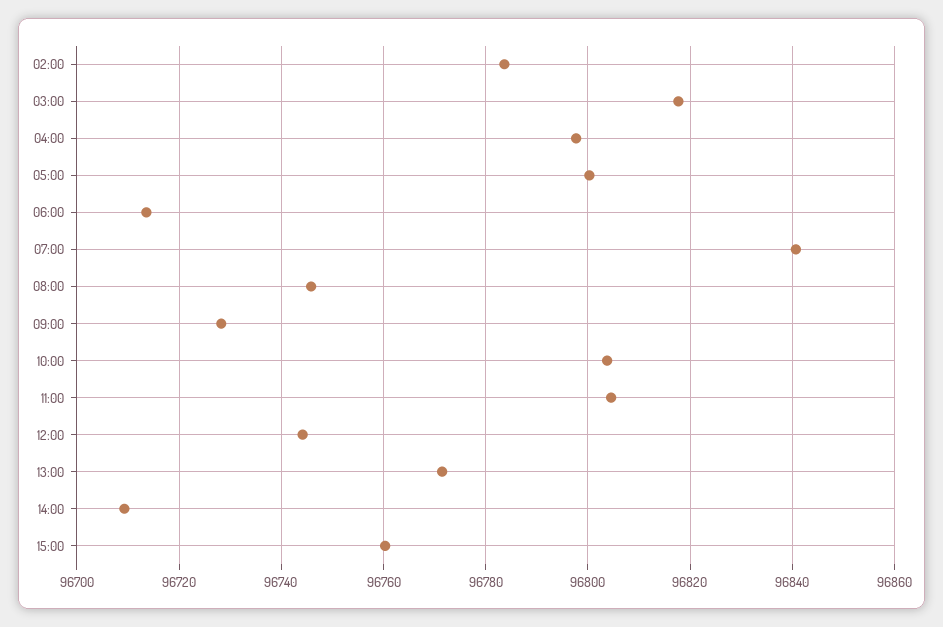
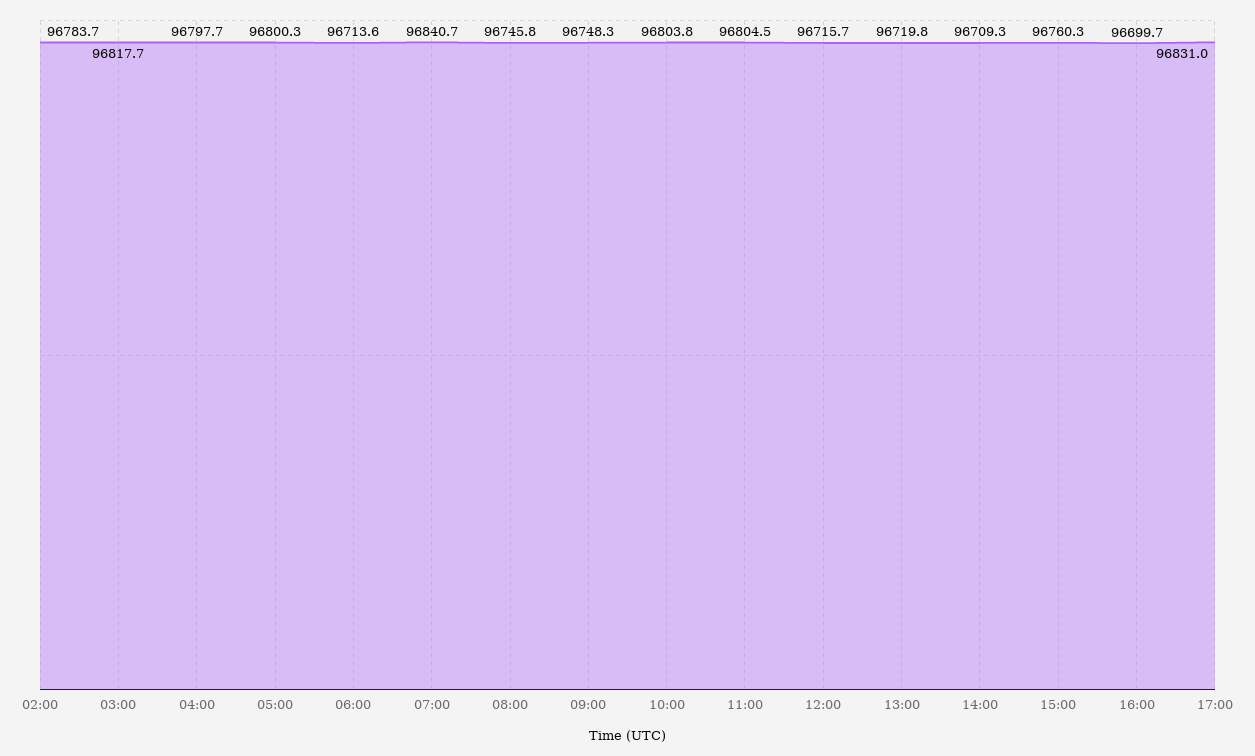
09:00: 96728 -> 96748.3
12:00: 96744 -> 96715.7
13:00: 96772 -> 96719.8
16:00: none -> 96699.7
17:00: none -> 96831

